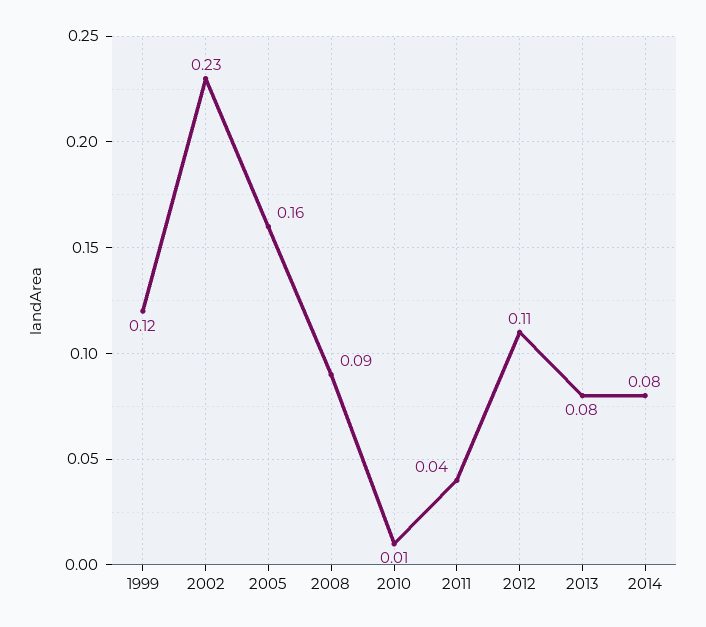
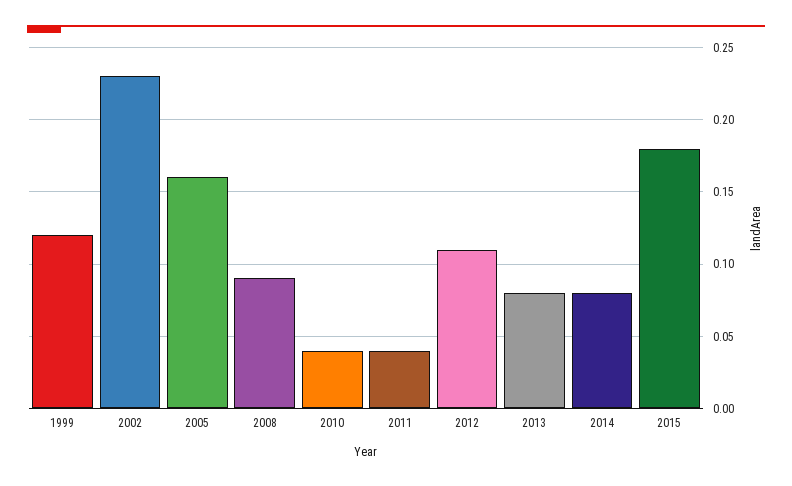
2010: 0.01 -> 0.04
2015: none -> 0.18

